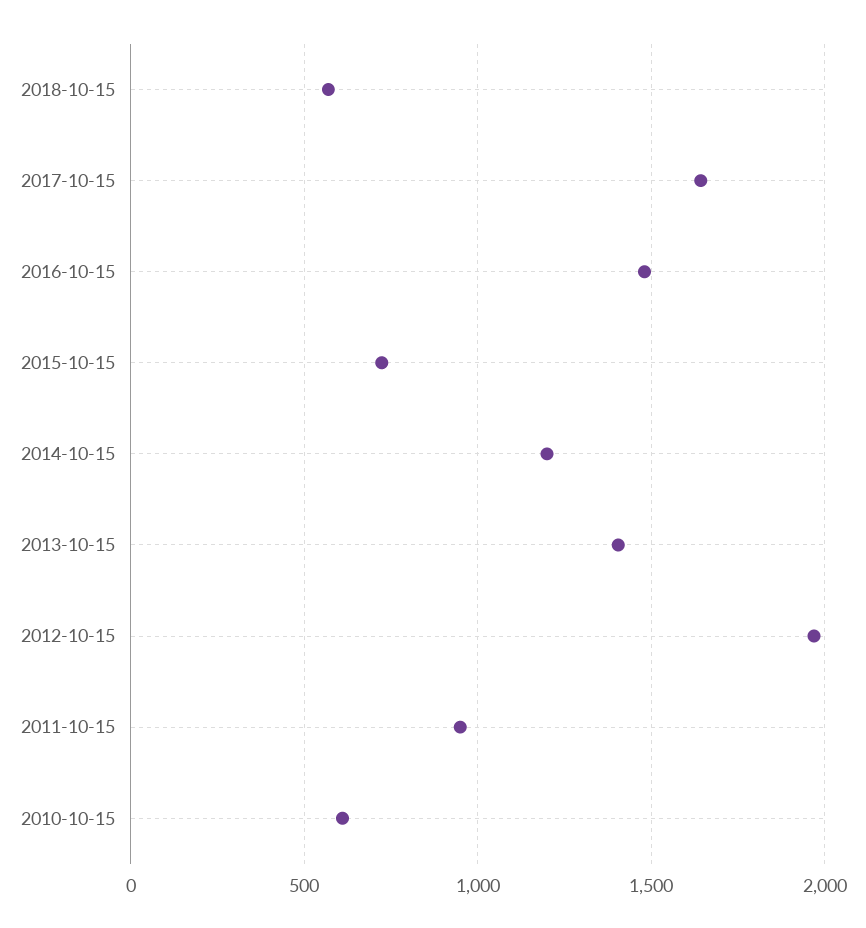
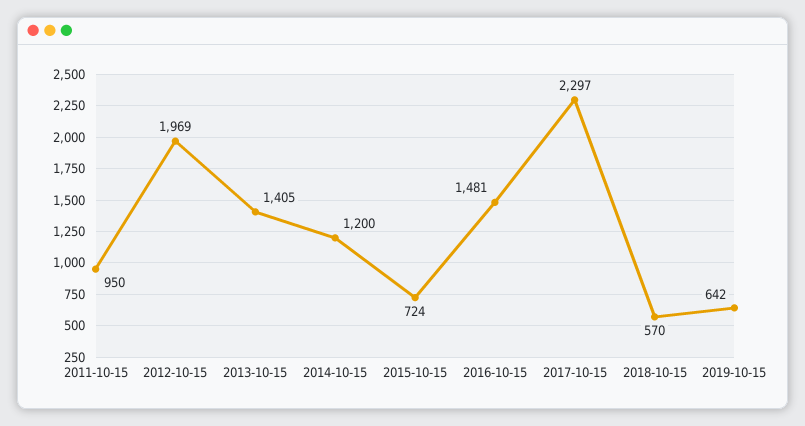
2017-10-15: 1650 -> 2297
2010-10-15: 600 -> none
2019-10-15: none -> 642

